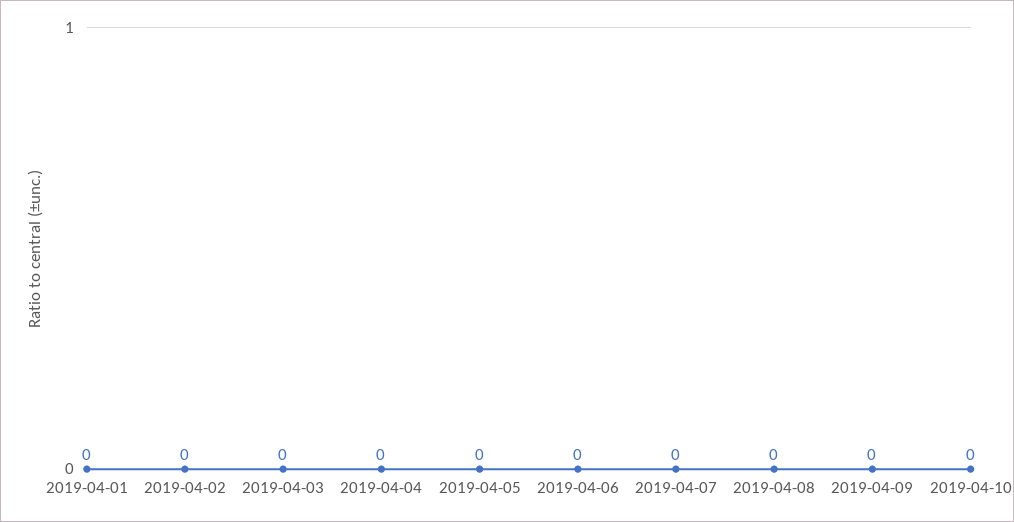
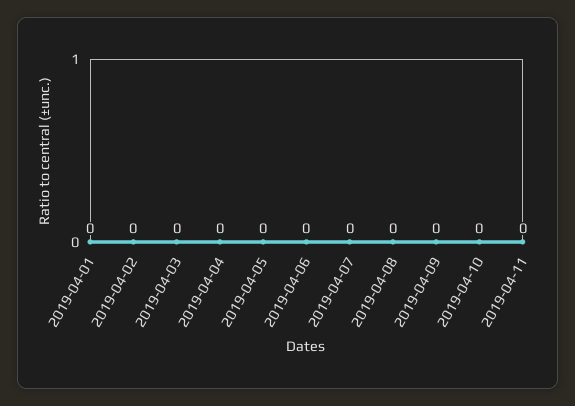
2019-04-11: none -> 0

